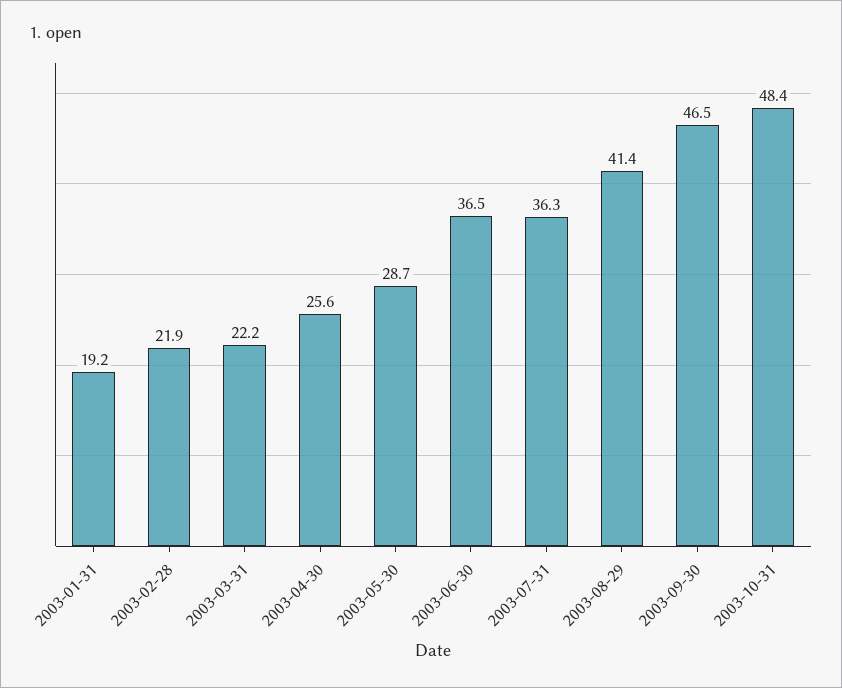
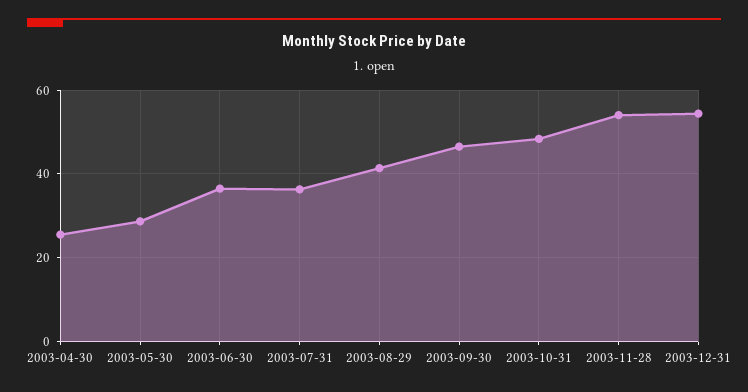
2003-01-31: 19.2 -> none
2003-02-28: 21.9 -> none
2003-03-31: 22.2 -> none
2003-11-28: none -> 54
2003-12-31: none -> 54

